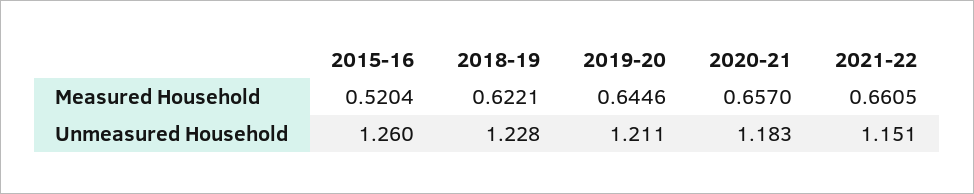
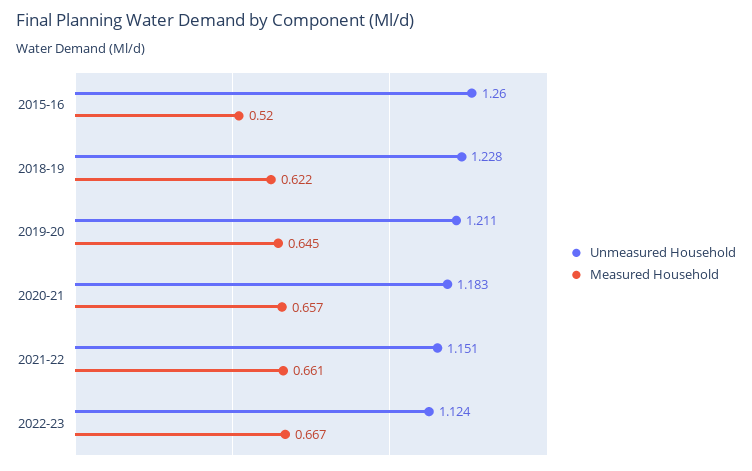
Unmeasured Household, 2022-23: none -> 1.124
Measured Household, 2022-23: none -> 0.667

